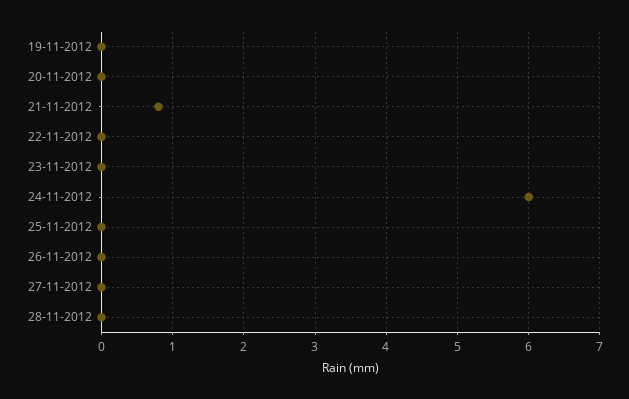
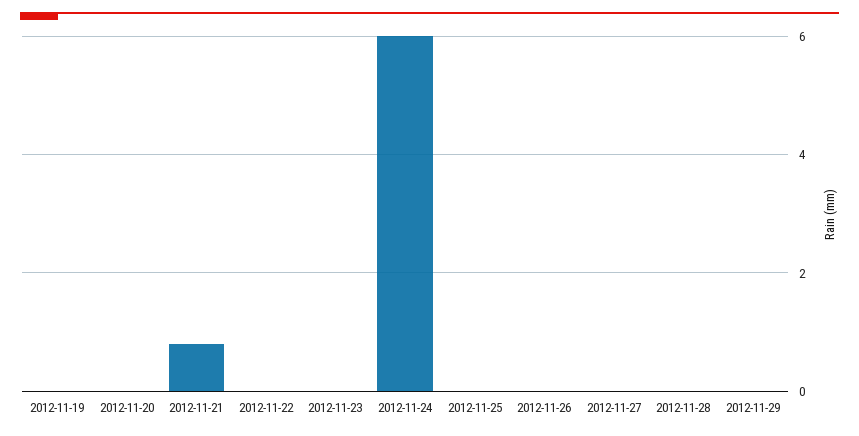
2012-11-29: none -> 0

